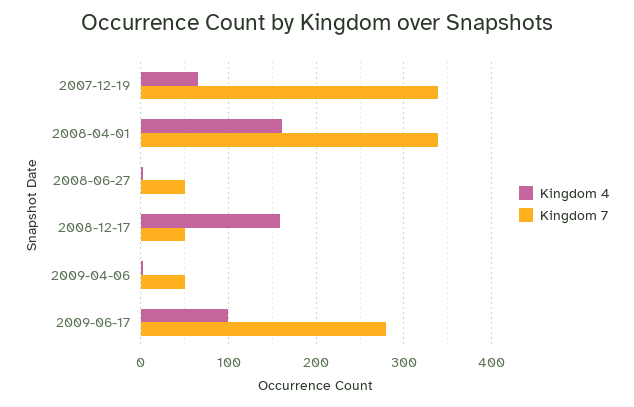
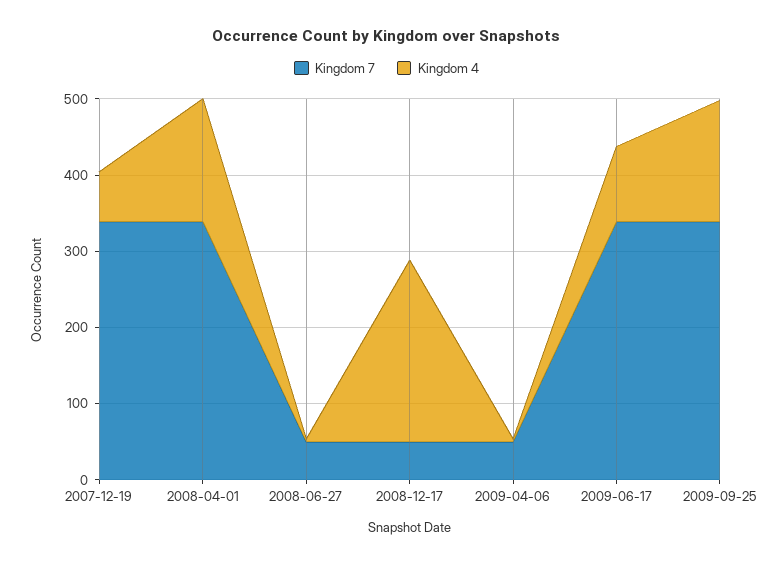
Kingdom 4, 2008-12-17: 160 -> 240
Kingdom 7, 2009-06-17: 280 -> 340
Kingdom 7, 2009-09-25: none -> 340
Kingdom 4, 2009-09-25: none -> 160

